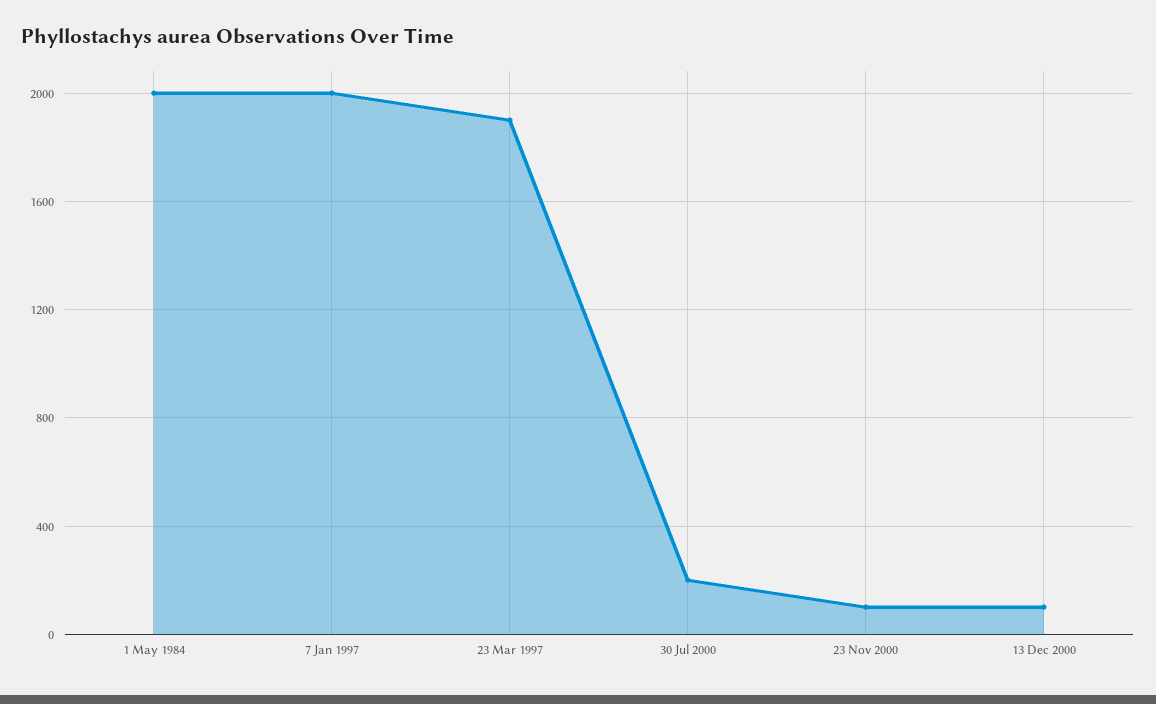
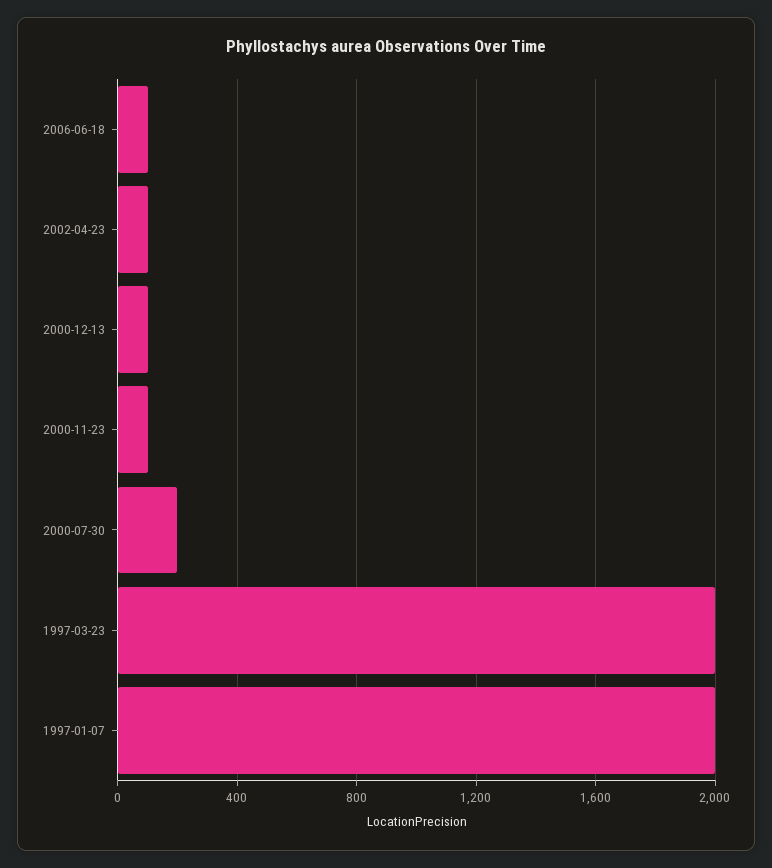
1 May 1984: 2000 -> none
23 Mar 1997: 1900 -> 2000
2006-06-18: none -> 100
2002-04-23: none -> 100

